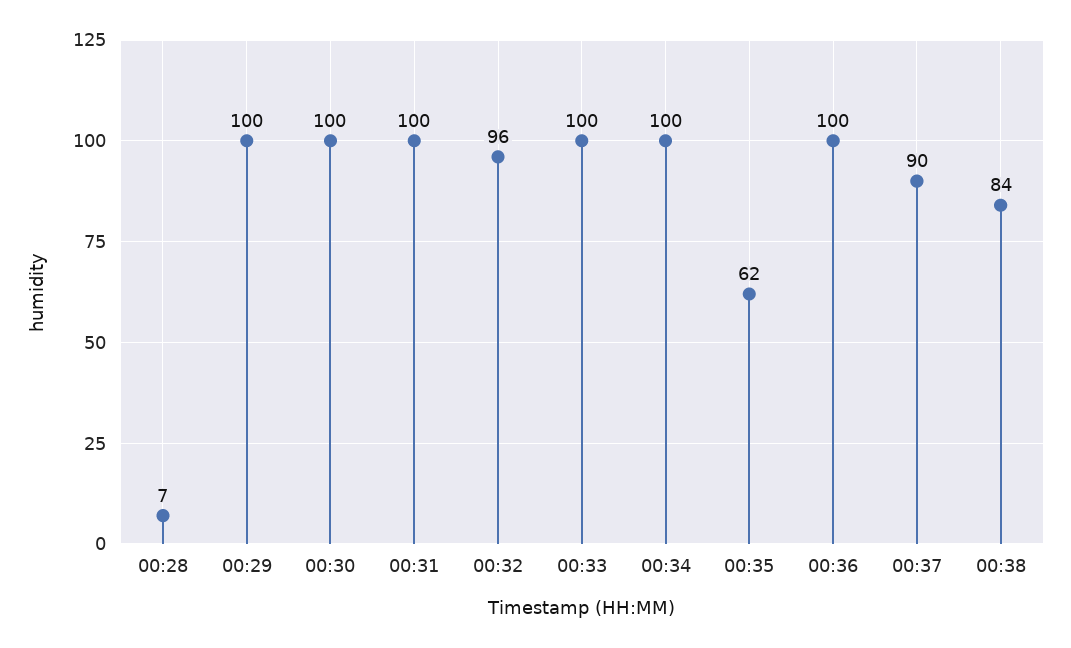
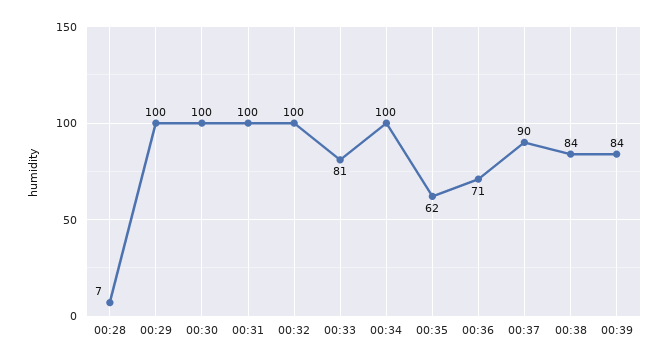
00:32: 96 -> 100
00:33: 100 -> 81
00:36: 100 -> 71
00:39: none -> 84

